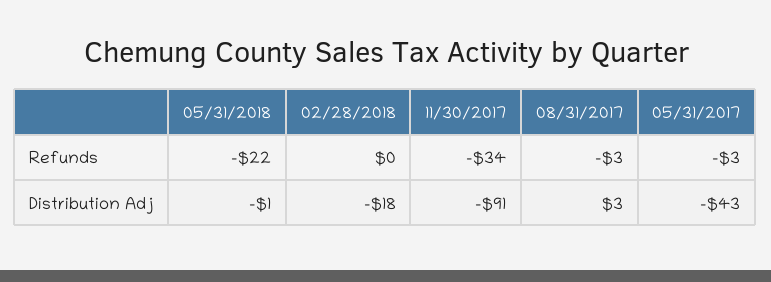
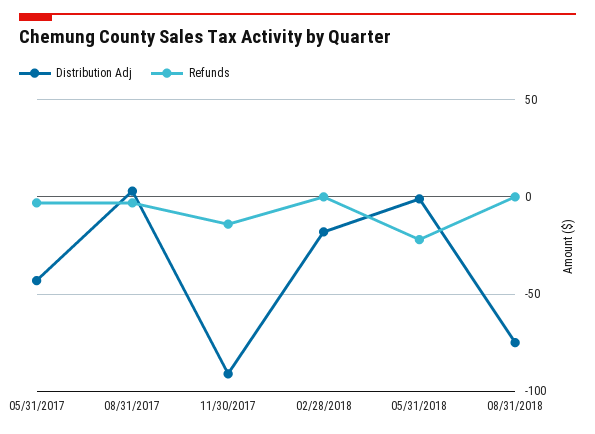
Refunds, 11/30/2017: -34 -> -15
Distribution Adj, 08/31/2018: none -> -75
Refunds, 08/31/2018: none -> 0

